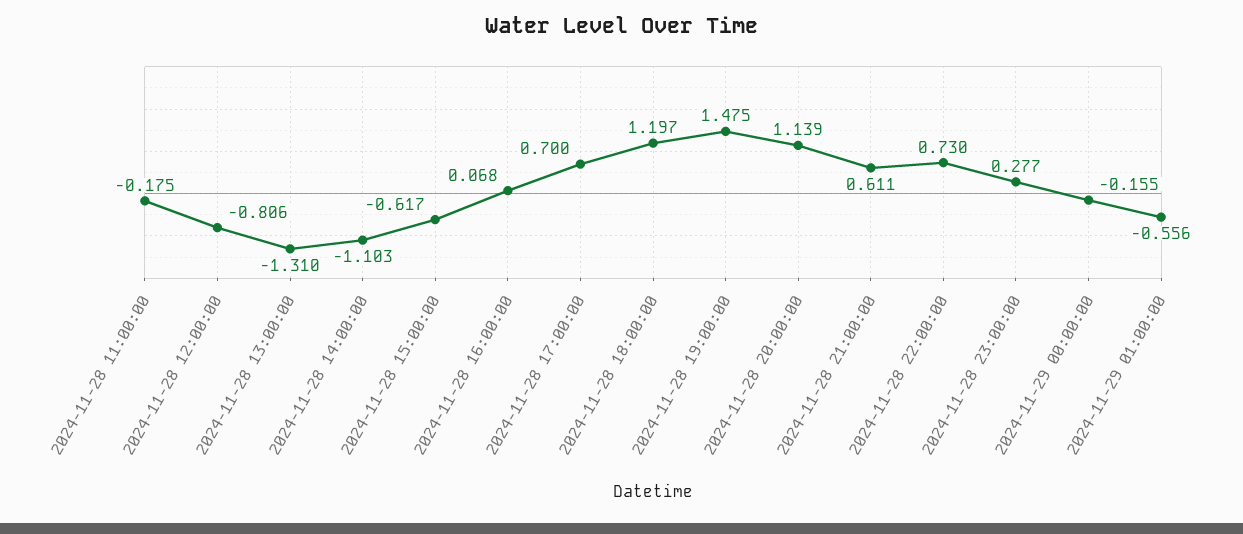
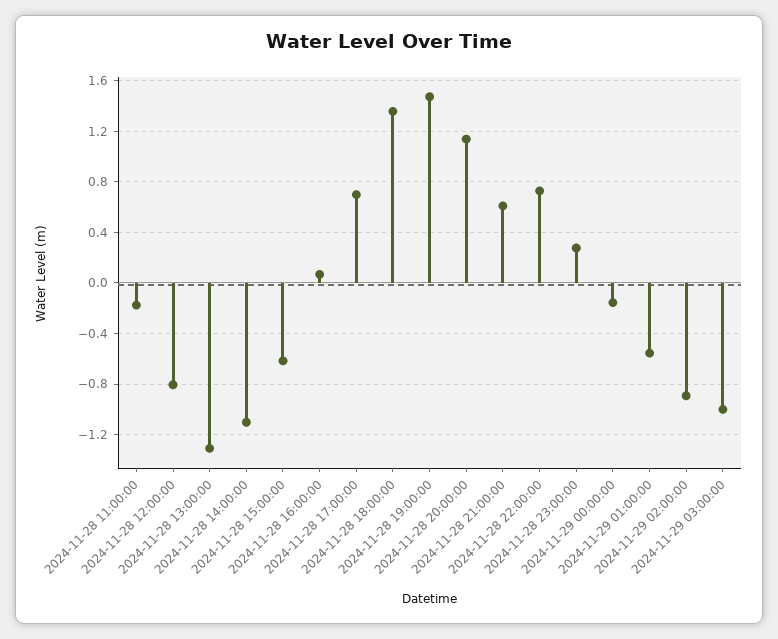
2024-11-28 18:00:00: 1.197 -> 1.35
2024-11-29 02:00:00: none -> -0.9
2024-11-29 03:00:00: none -> -1

